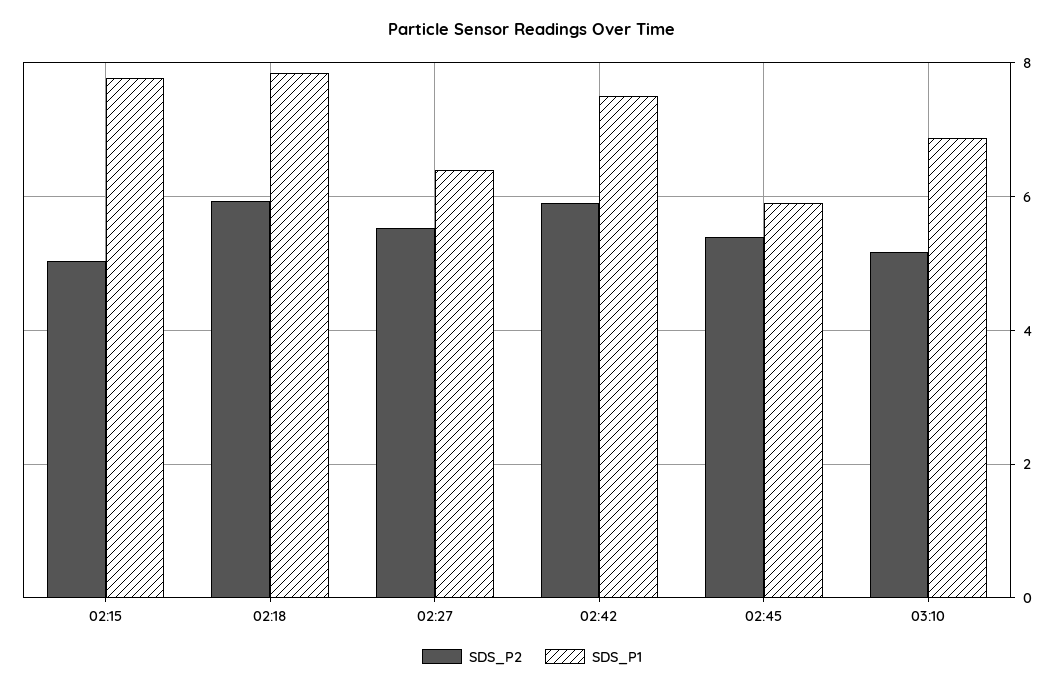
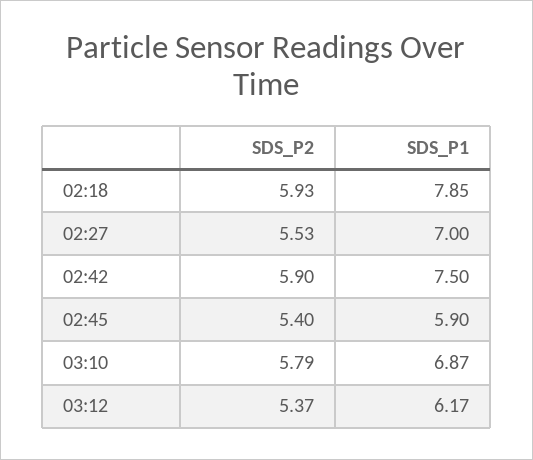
SDS_P2, 02:15: 5 -> none
SDS_P1, 02:15: 7.8 -> none
SDS_P1, 02:27: 6.4 -> 7
SDS_P2, 03:10: 5.2 -> 5.79
SDS_P2, 03:12: none -> 5.37
SDS_P1, 03:12: none -> 6.17

